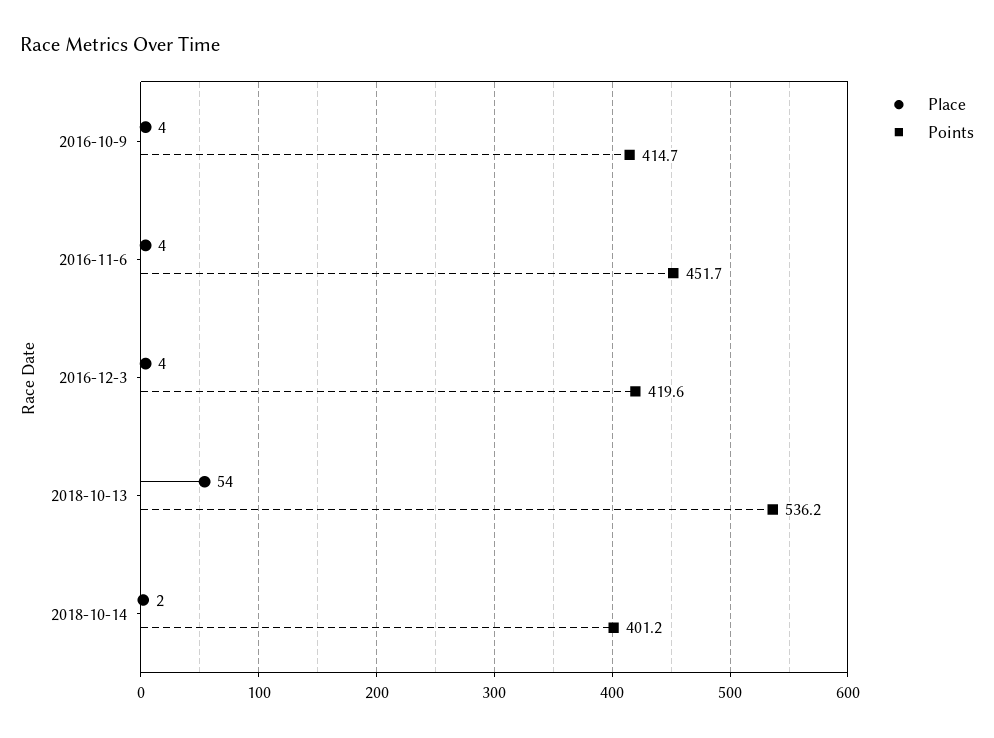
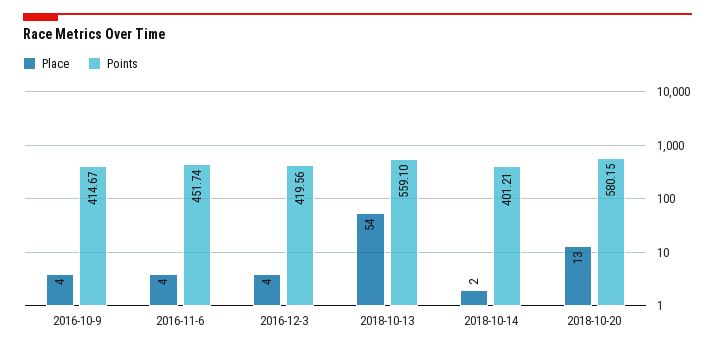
Points, 2018-10-13: 536.2 -> 559.1
Place, 2018-10-20: none -> 13
Points, 2018-10-20: none -> 580.15

